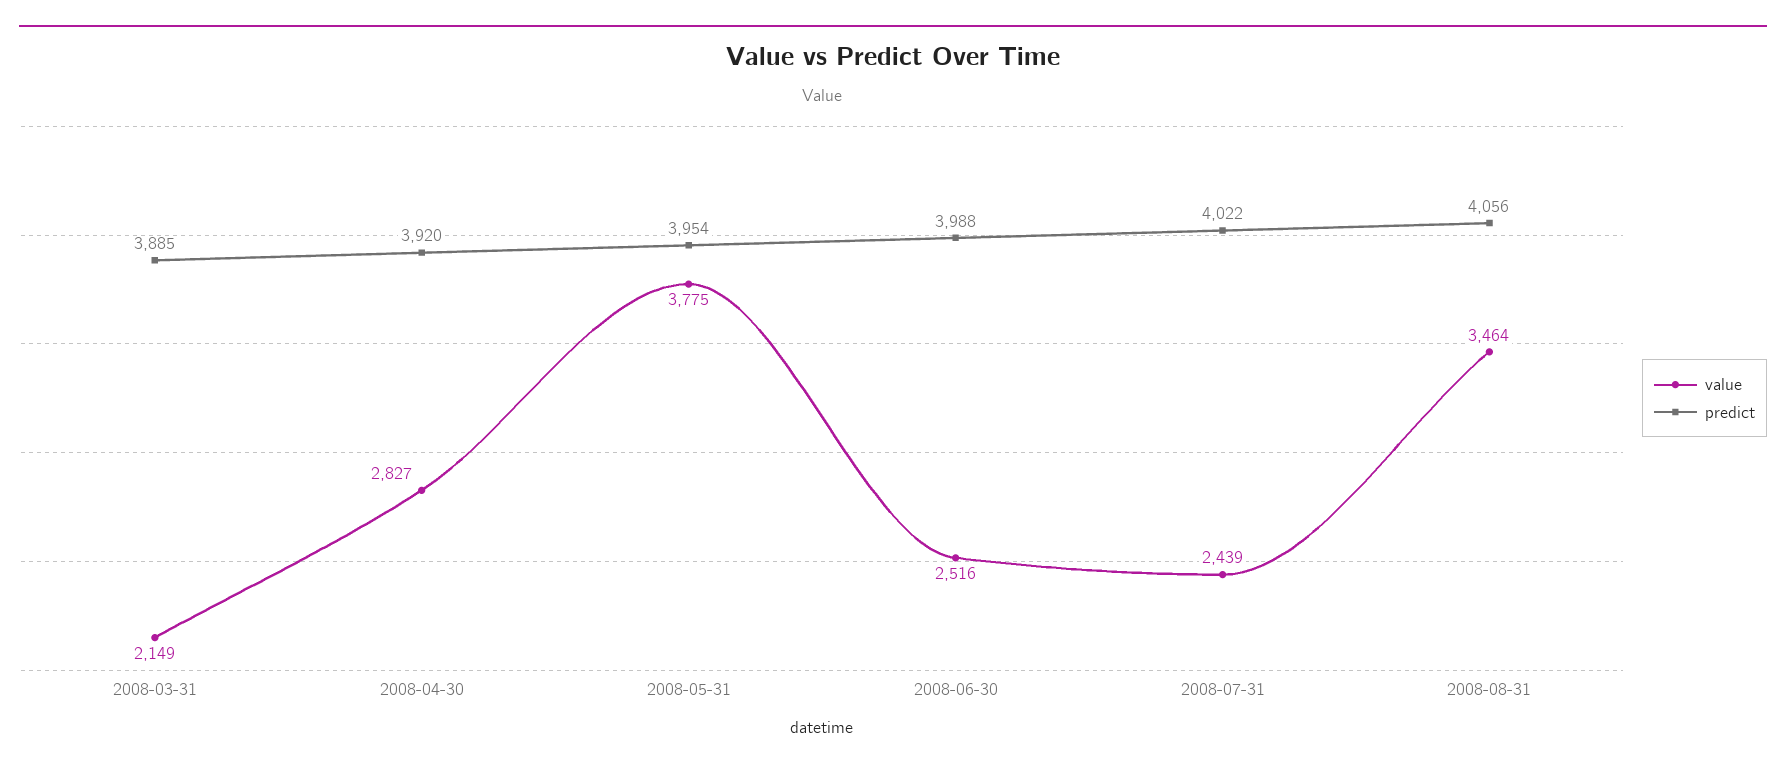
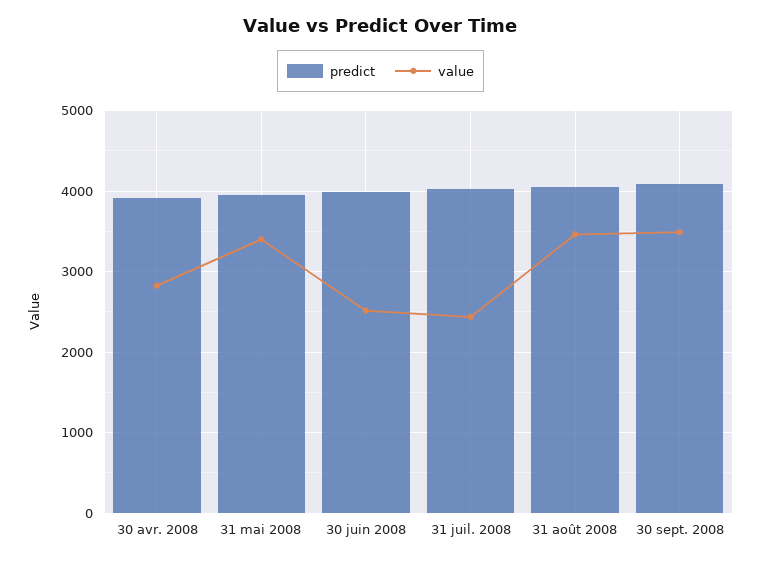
value, 2008-03-31: 2149 -> none
predict, 2008-03-31: 3885 -> none
value, 2008-05-31: 3775 -> 3400
predict, 30 sept. 2008: none -> 4100
value, 30 sept. 2008: none -> 3500

